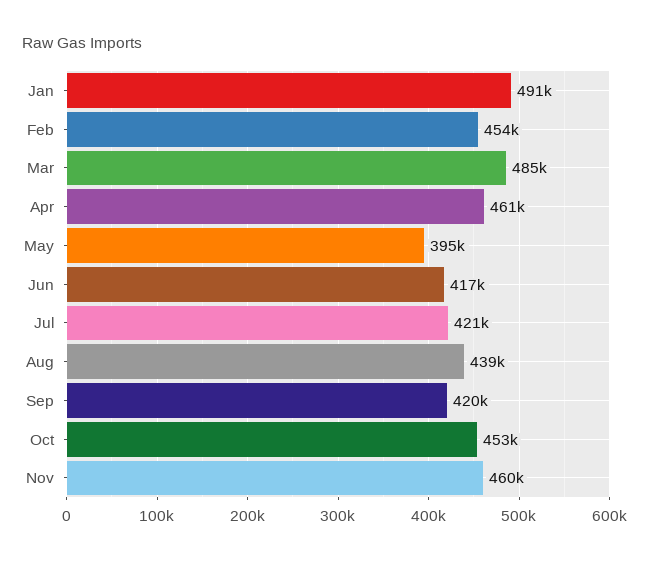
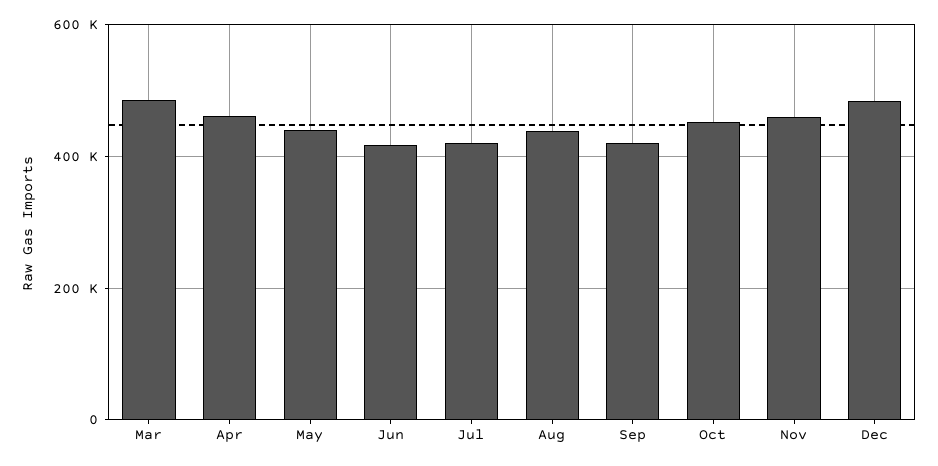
Jan: 491000 -> none
Feb: 454000 -> none
May: 395000 -> 440000
Dec: none -> 480000

